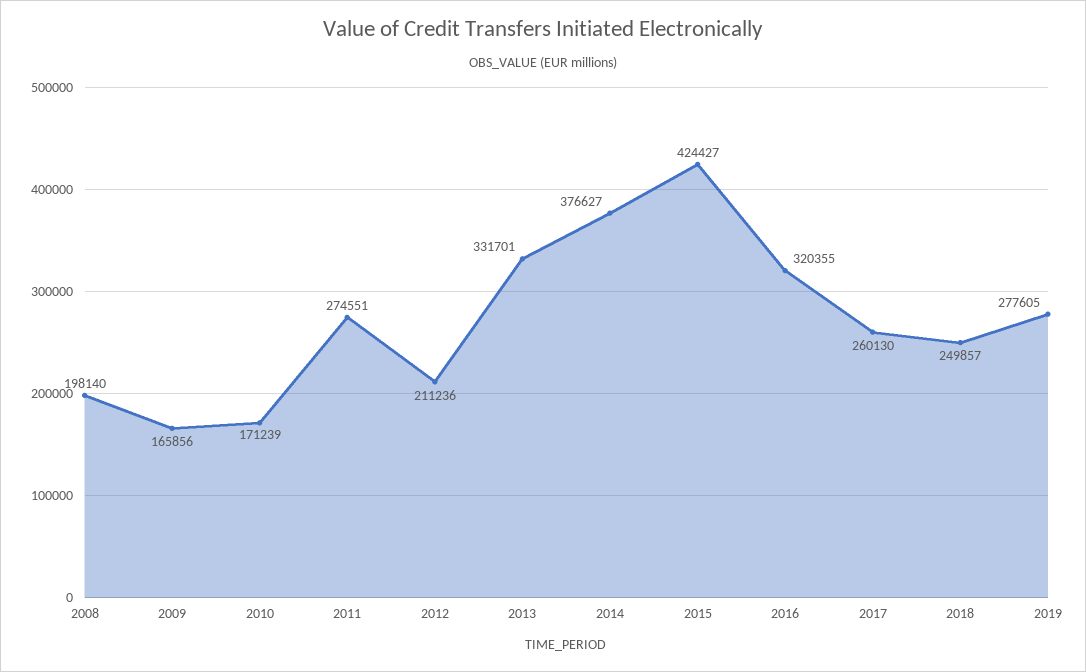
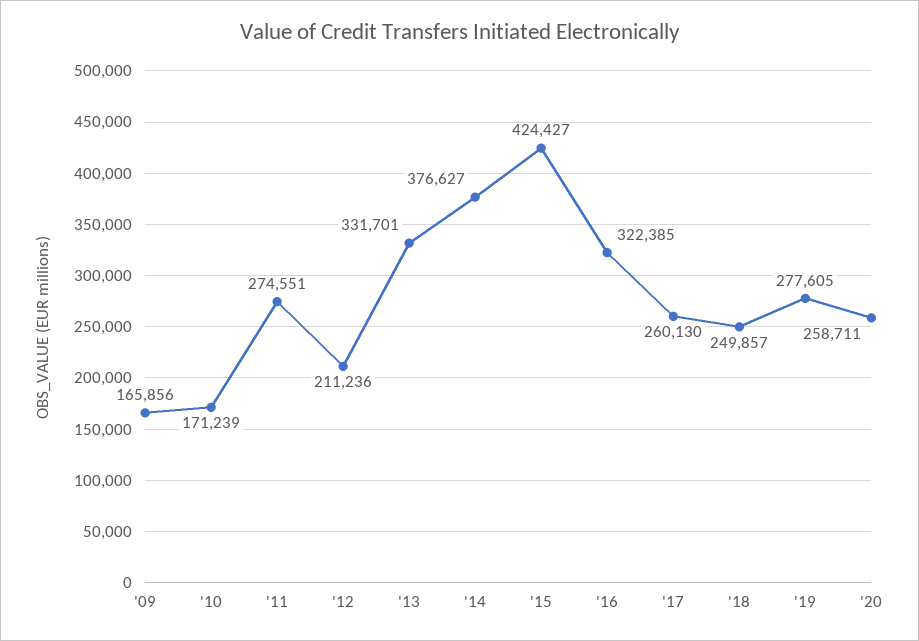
2008: 198140 -> none
2016: 320355 -> 322385
'20: none -> 258711

